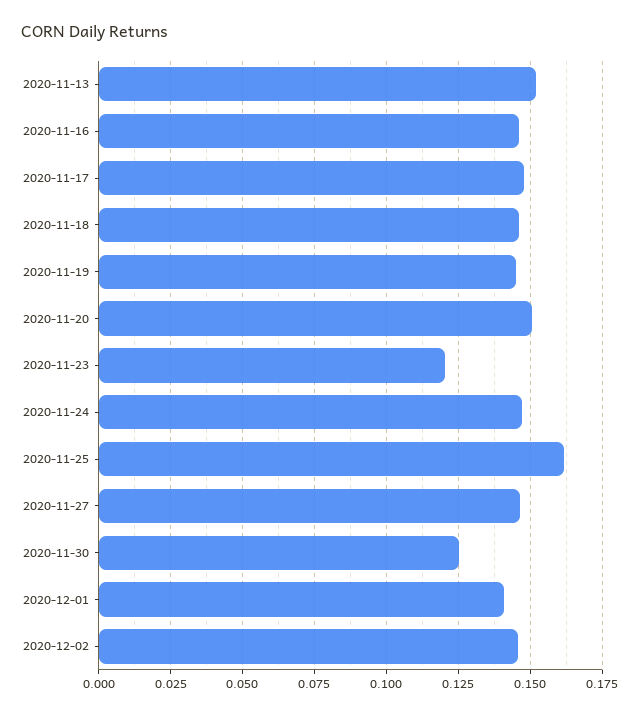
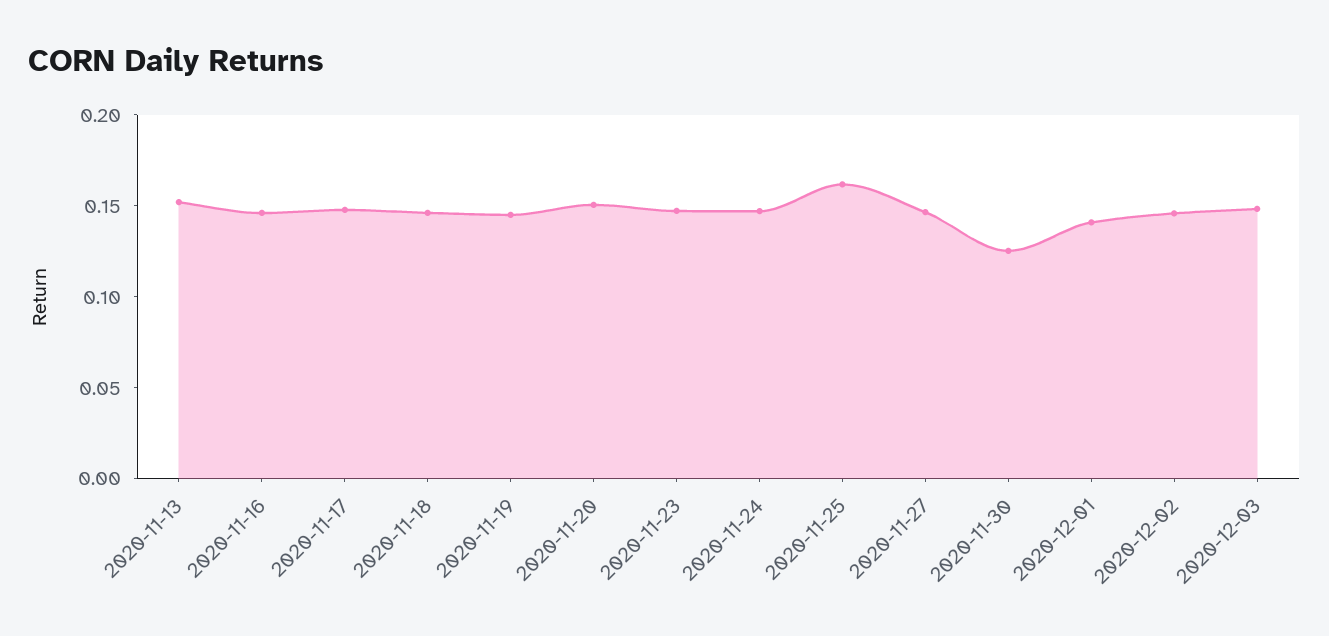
2020-11-23: 0.12 -> 0.15
2020-12-03: none -> 0.15

